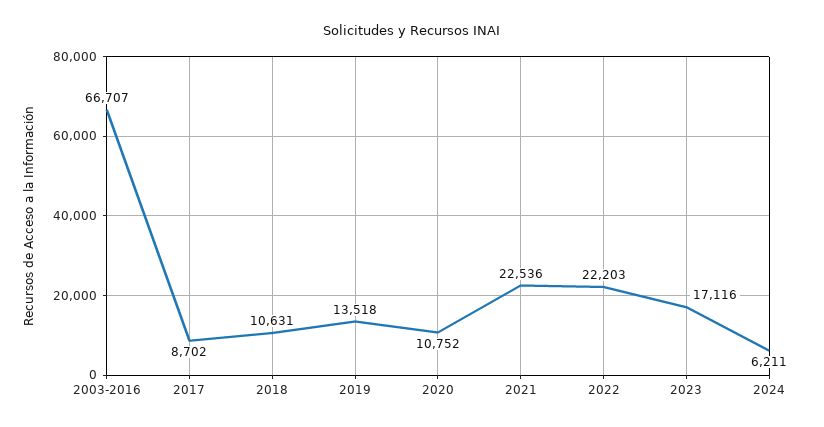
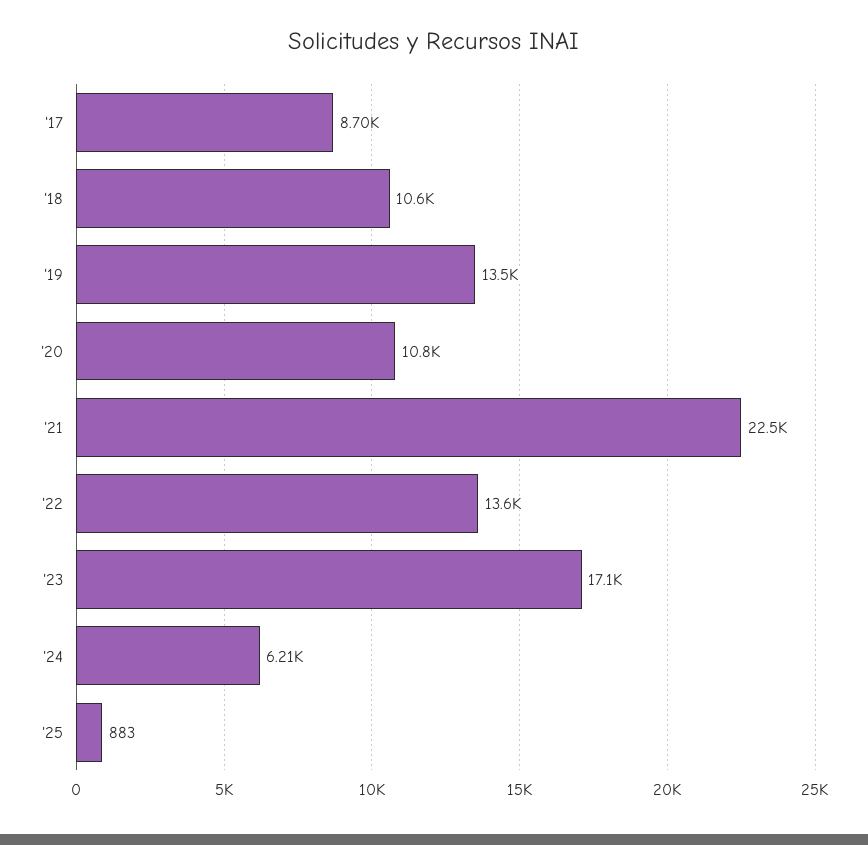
2003-2016: 66707 -> none
2022: 22203 -> 13600
'25: none -> 883

